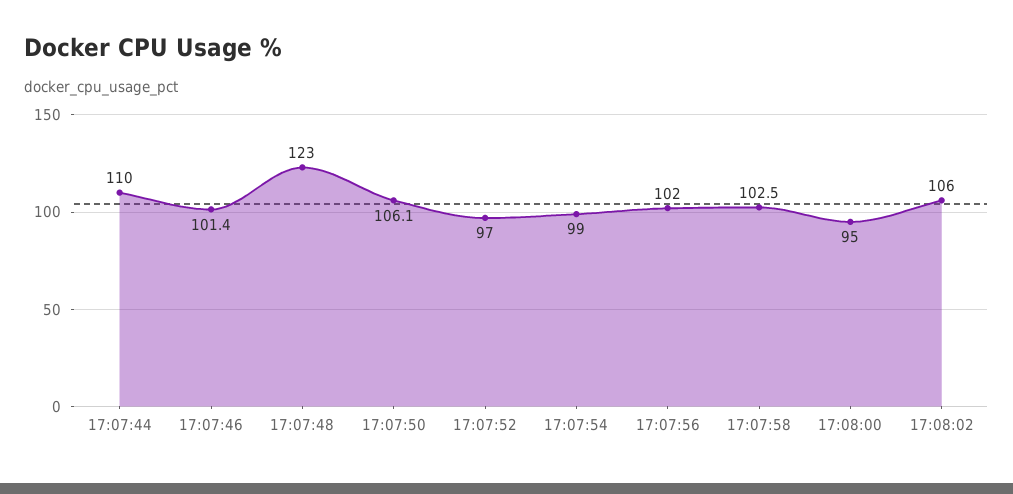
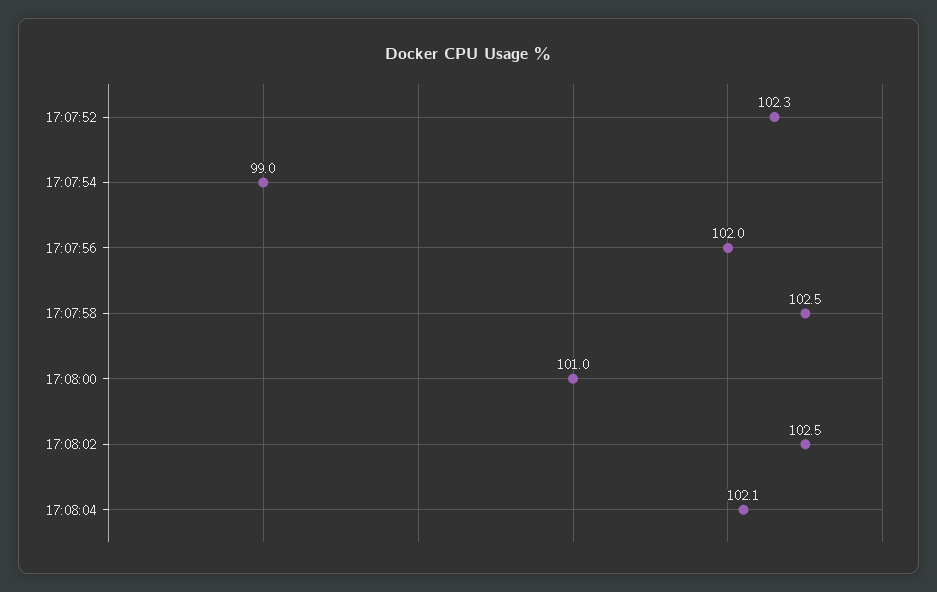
17:07:44: 110 -> none
17:07:46: 101.4 -> none
17:07:48: 123 -> none
17:07:50: 106.1 -> none
17:07:52: 97 -> 102.3
17:08:00: 95 -> 101
17:08:02: 106 -> 102.5
17:08:04: none -> 102.1

